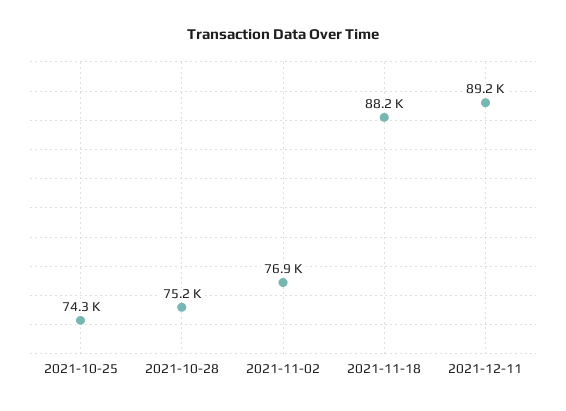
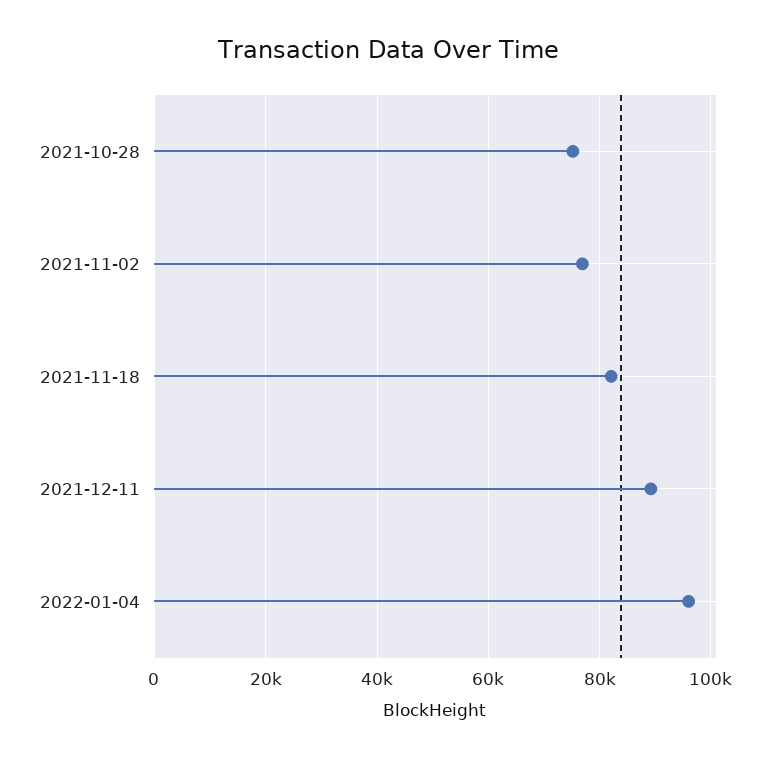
2021-10-25: 74300 -> none
2021-11-18: 88200 -> 82000
2022-01-04: none -> 96000

